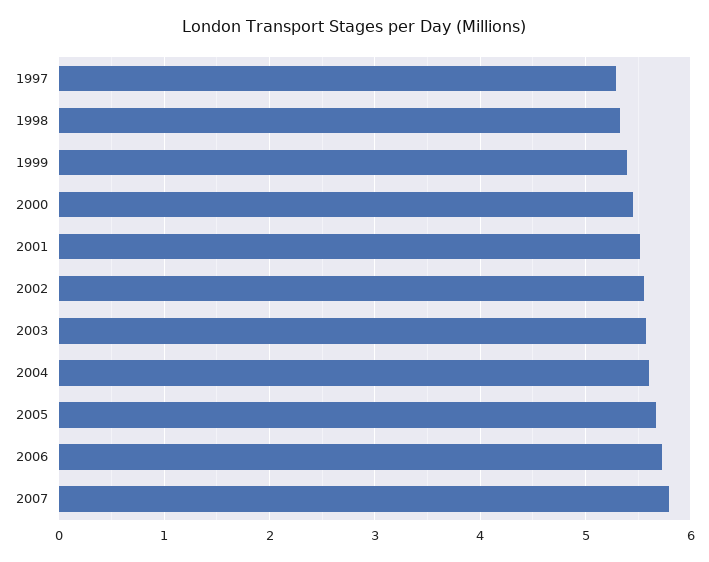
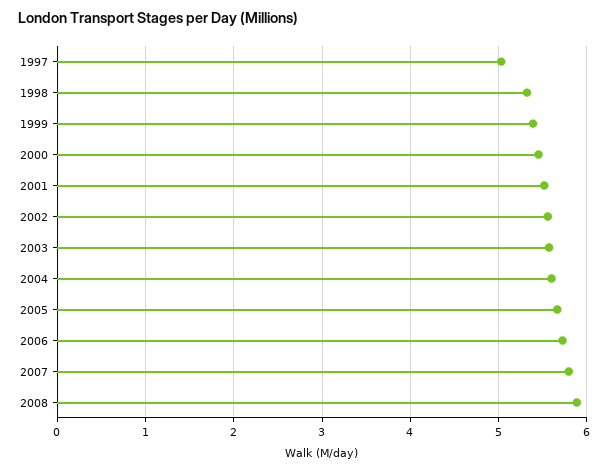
1997: 5.3 -> 5
2008: none -> 5.9

